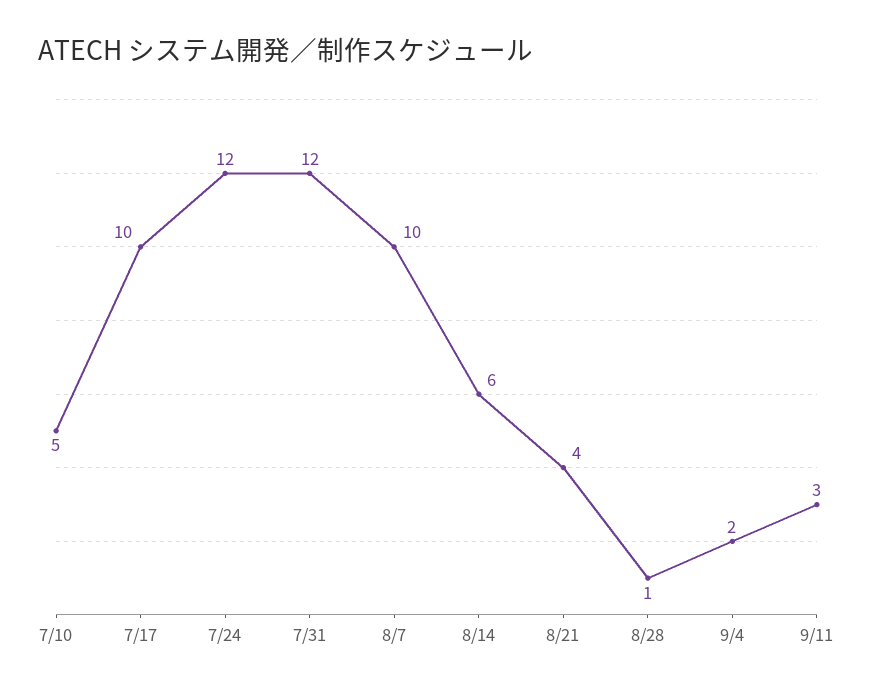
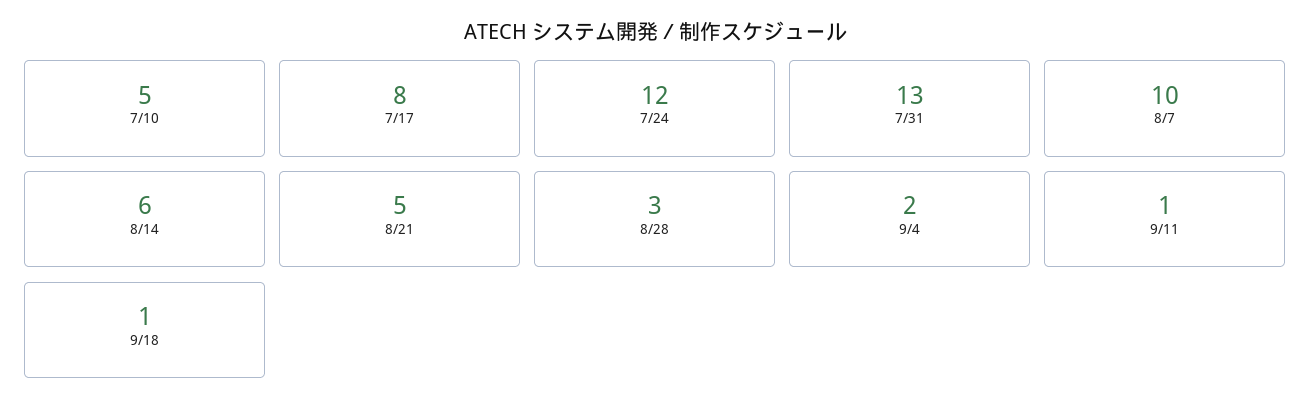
7/17: 10 -> 8
7/31: 12 -> 13
8/21: 4 -> 5
8/28: 1 -> 3
9/11: 3 -> 1
9/18: none -> 1

